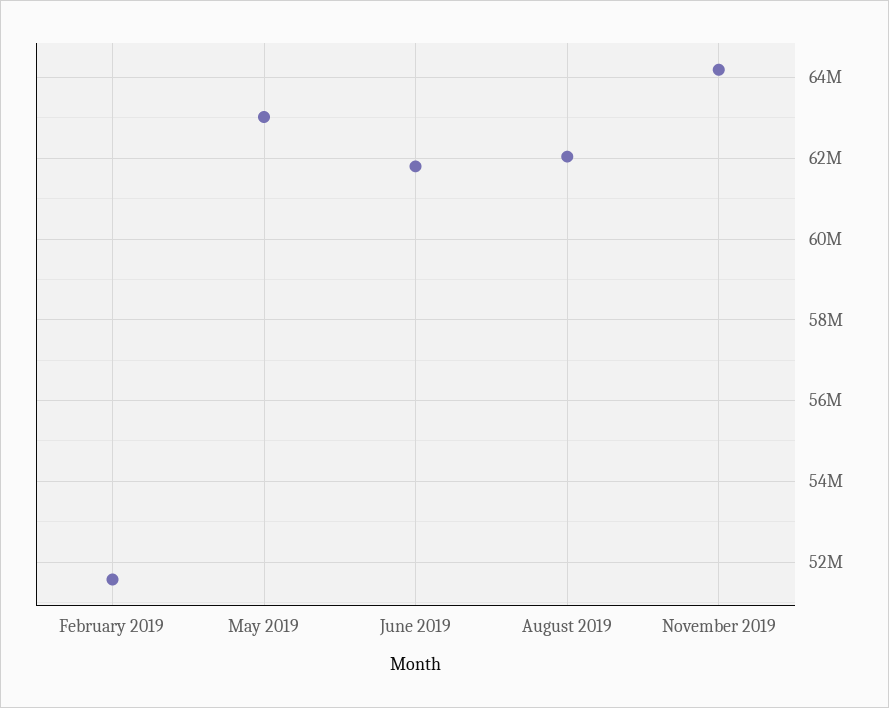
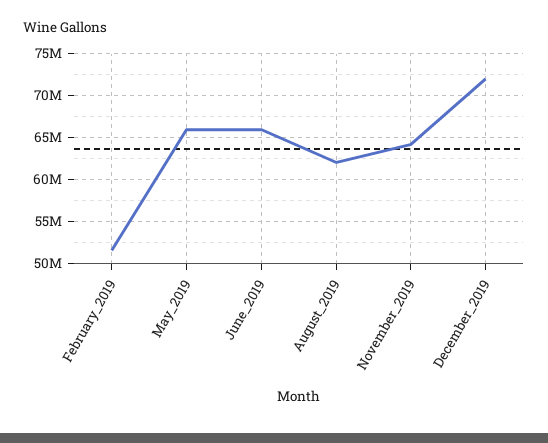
May 2019: 63000000 -> 66000000
June 2019: 61800000 -> 66000000
December_2019: none -> 72000000

